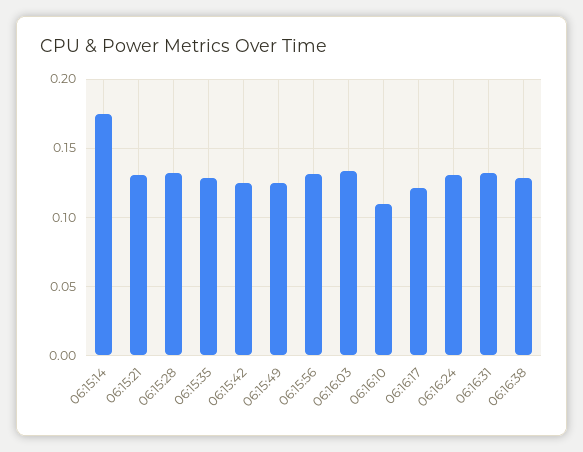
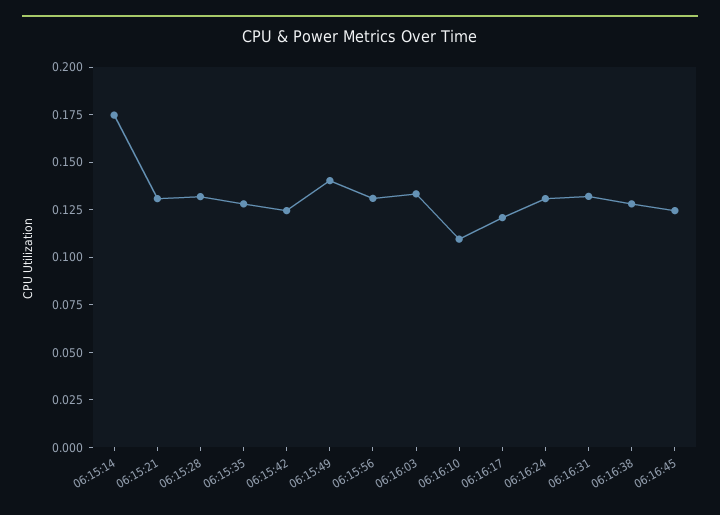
06:15:49: 0.125 -> 0.14
06:16:45: none -> 0.125

